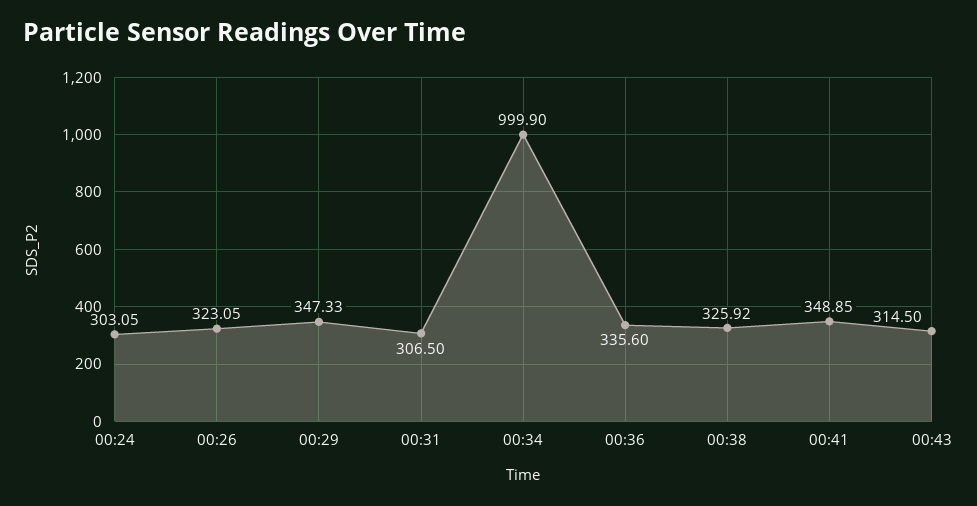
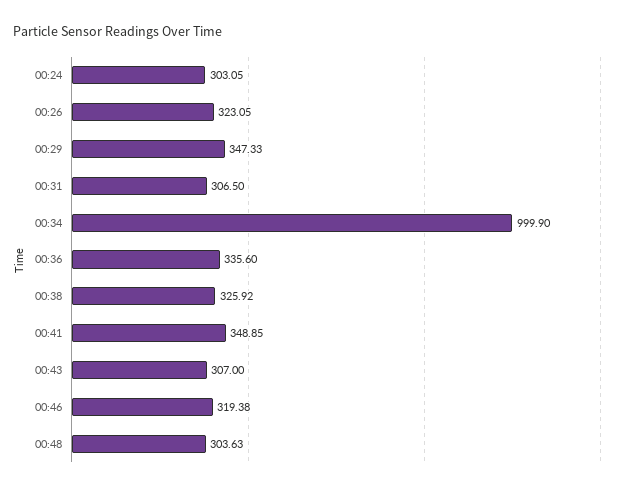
00:43: 314.5 -> 307
00:46: none -> 319.38
00:48: none -> 303.63

